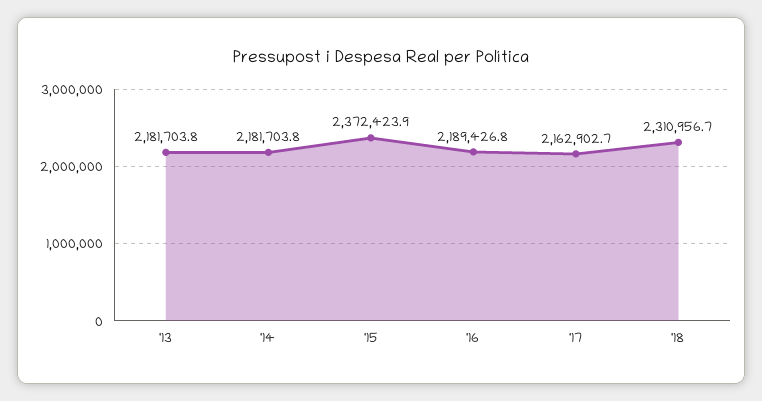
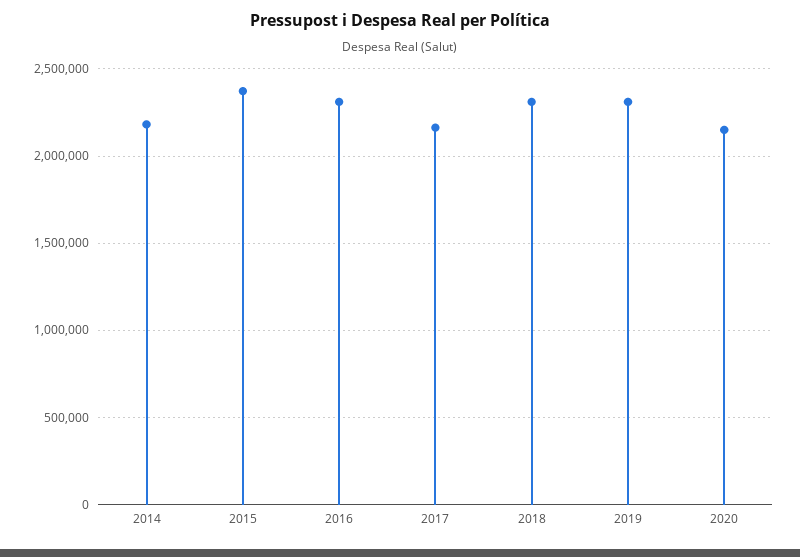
'13: 2181703.8 -> none
'16: 2189426.8 -> 2300000
2019: none -> 2300000
2020: none -> 2150000

